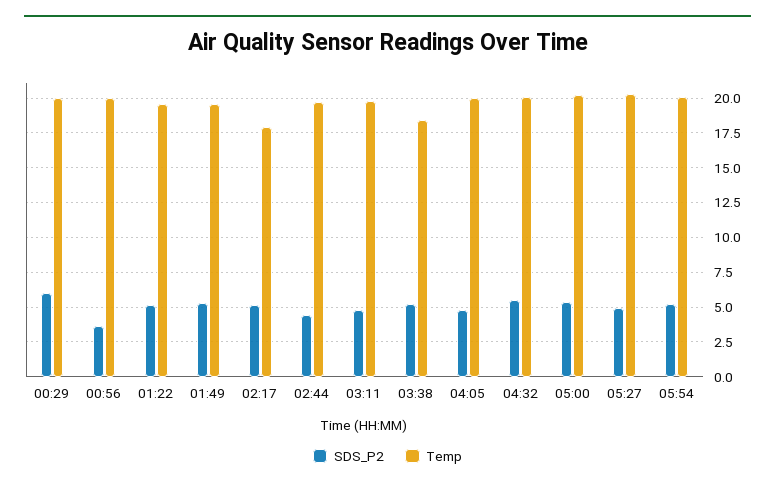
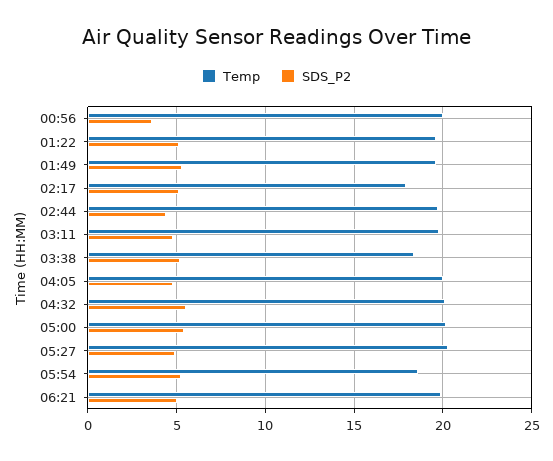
SDS_P2, 00:29: 6 -> none
Temp, 00:29: 20 -> none
Temp, 05:54: 20 -> 18.5
Temp, 06:21: none -> 20
SDS_P2, 06:21: none -> 5

